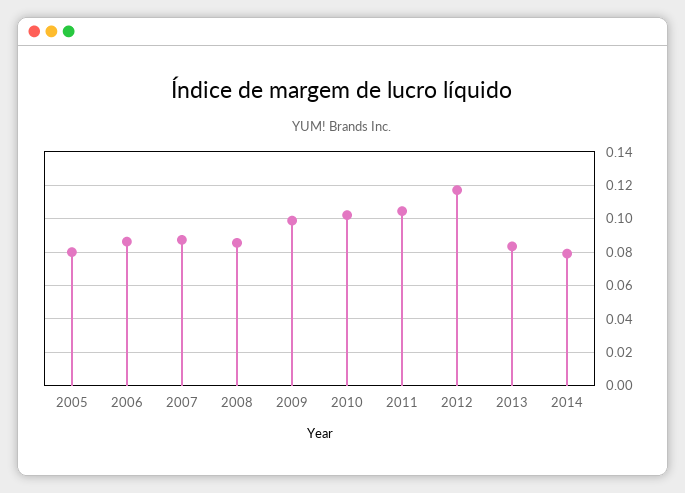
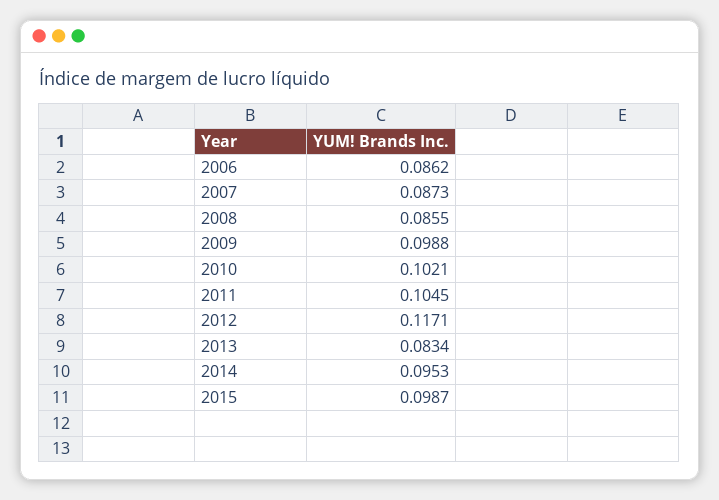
2005: 0.08 -> none
2014: 0.08 -> 0.0953
2015: none -> 0.0987

